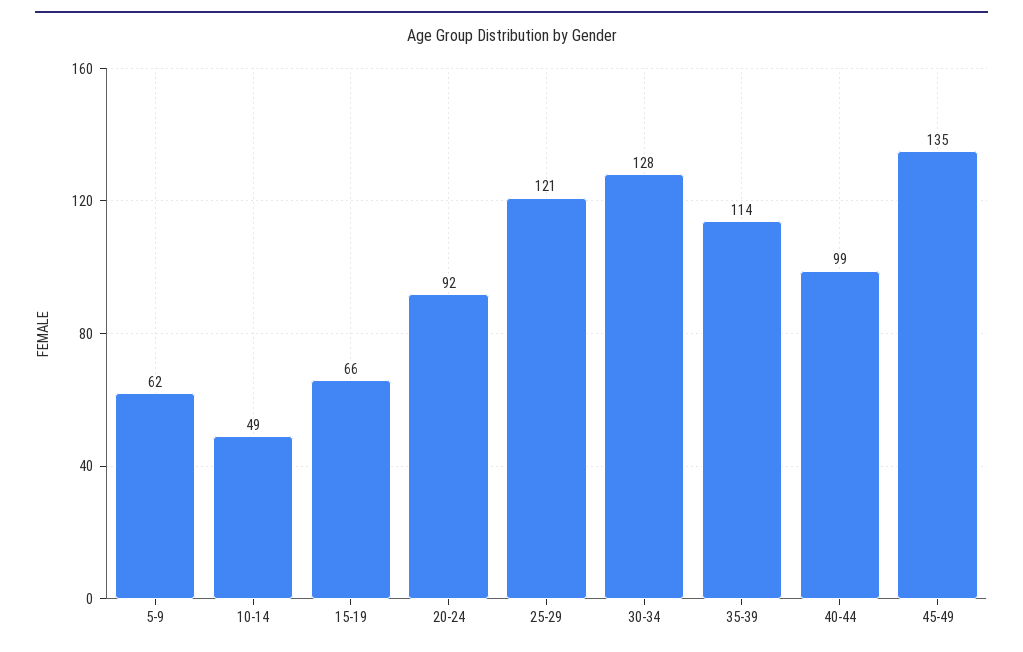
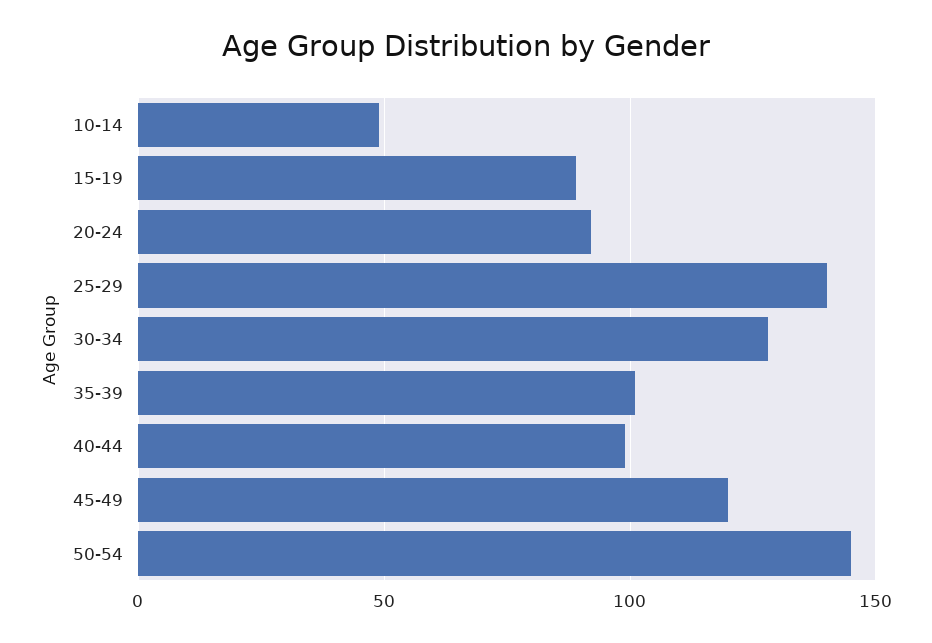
5-9: 62 -> none
15-19: 66 -> 90
25-29: 121 -> 140
35-39: 114 -> 100
45-49: 135 -> 120
50-54: none -> 145

